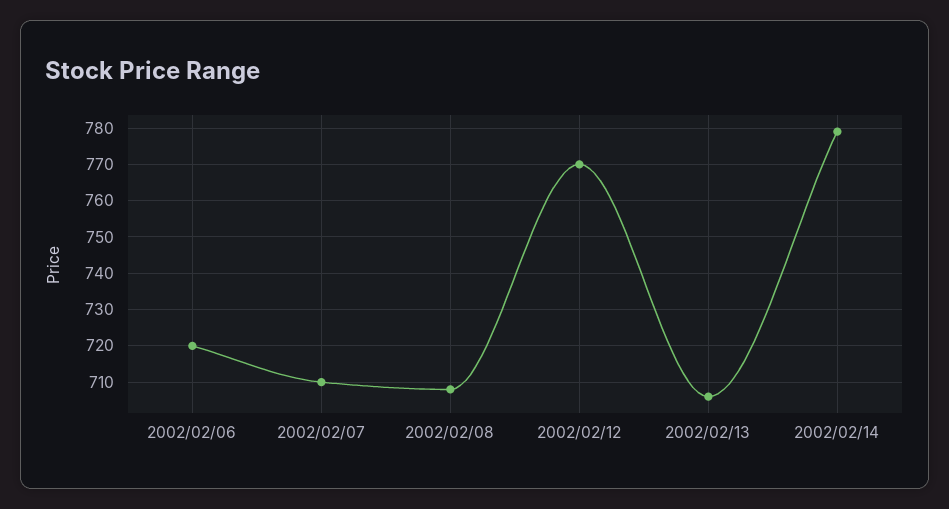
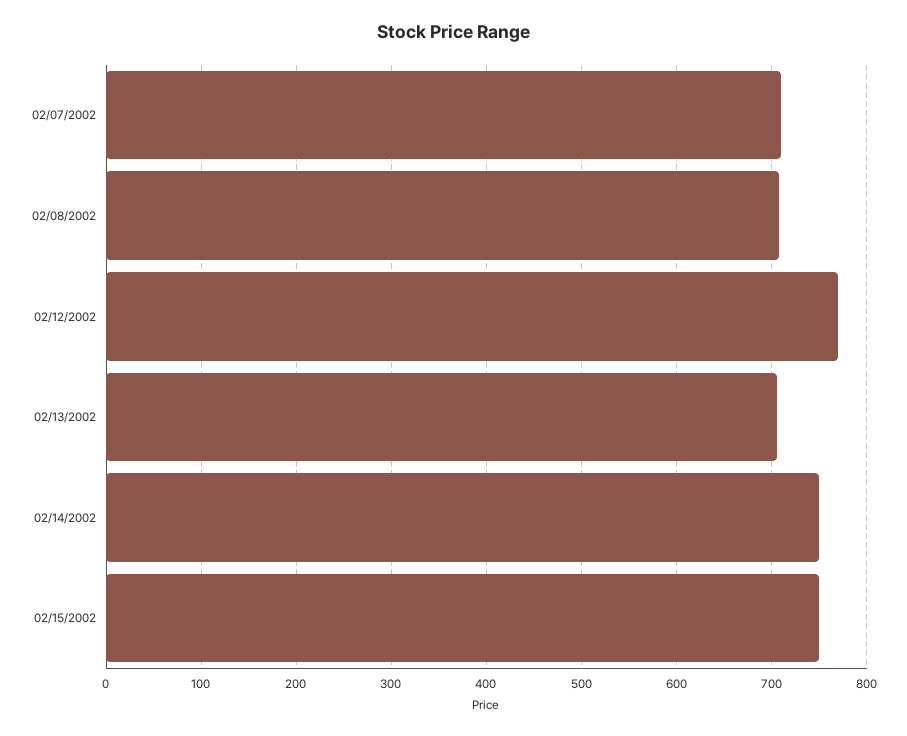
2002/02/06: 720 -> none
2002/02/14: 780 -> 750
02/15/2002: none -> 750

